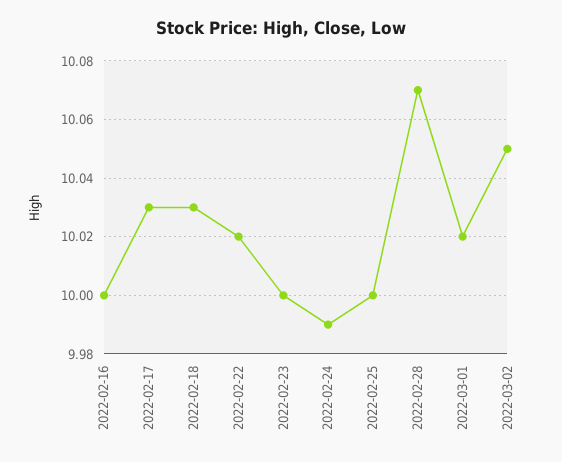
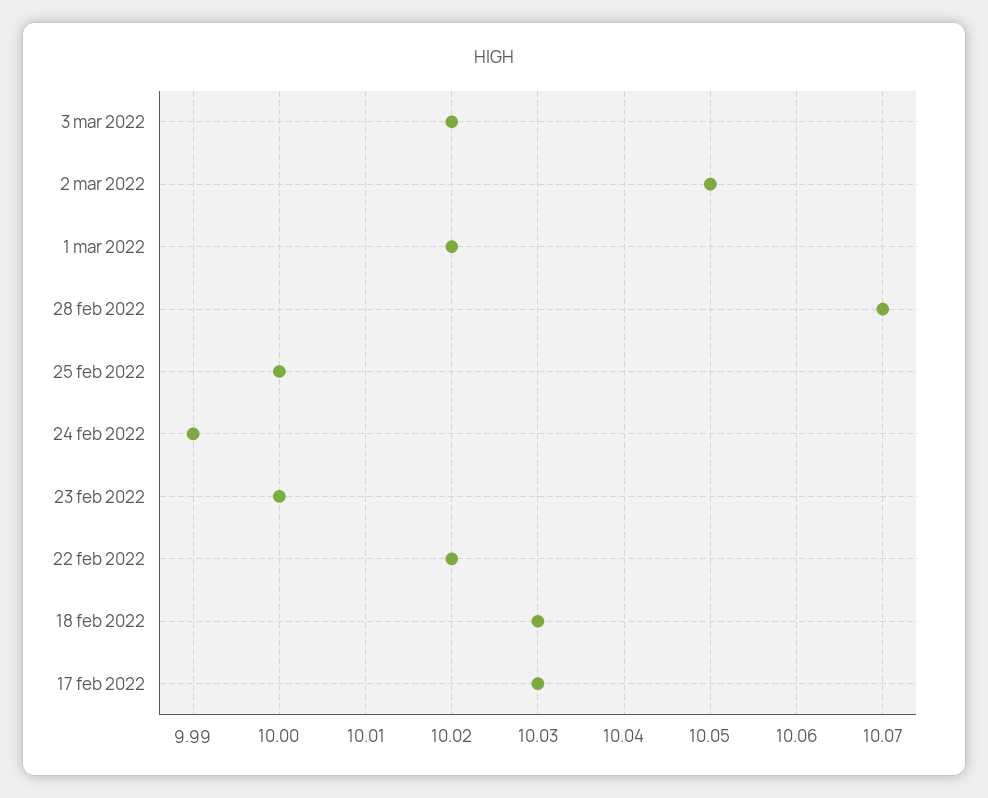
2022-02-16: 10 -> none
3 mar 2022: none -> 10.02

